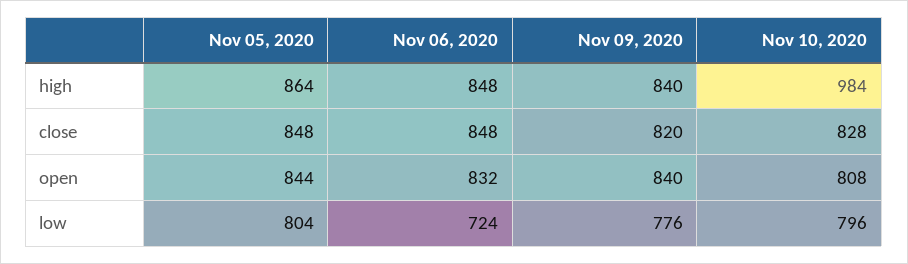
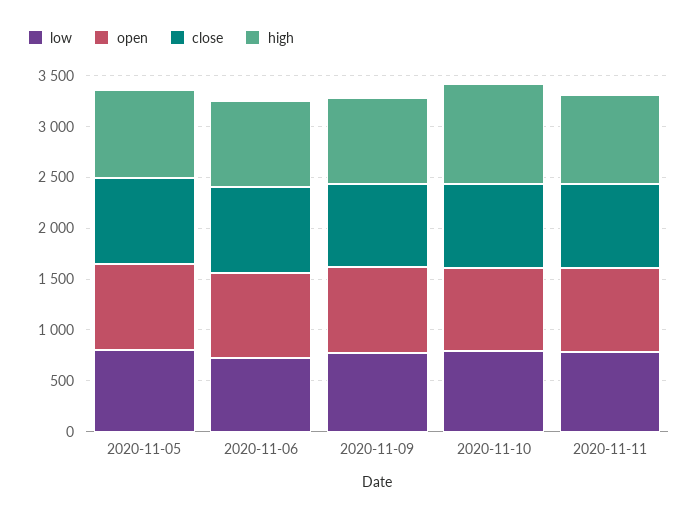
low, 2020-11-11: none -> 800
open, 2020-11-11: none -> 800
close, 2020-11-11: none -> 800
high, 2020-11-11: none -> 900

